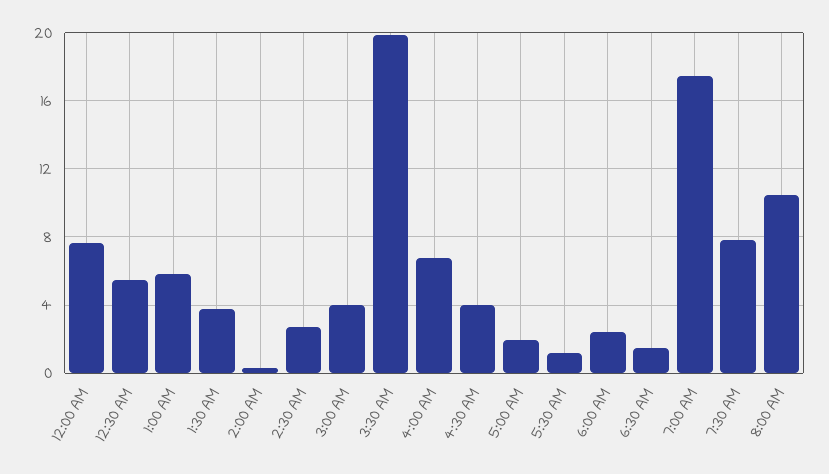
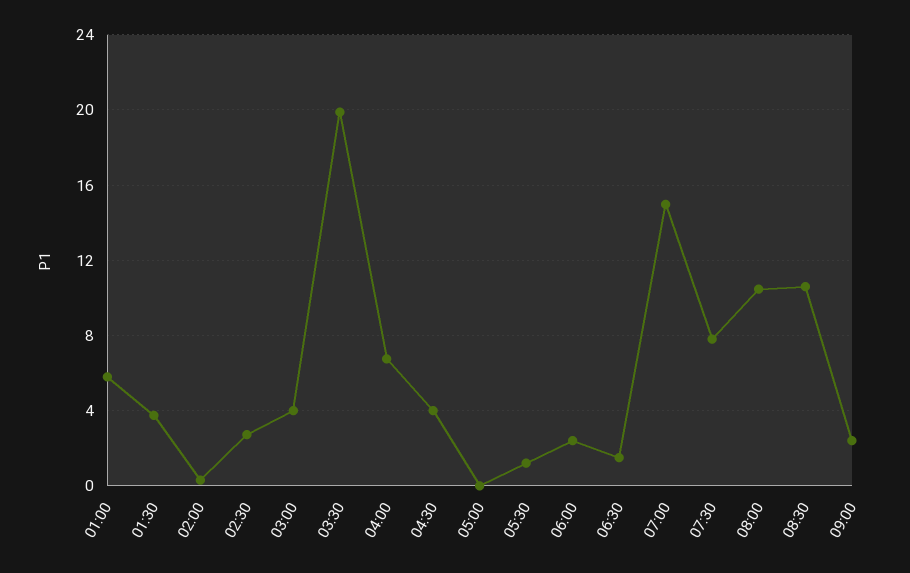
12:00 AM: 7.5 -> none
12:30 AM: 5.5 -> none
5:00 AM: 2 -> 0
7:00 AM: 17.5 -> 15
08:30: none -> 10.5
09:00: none -> 2.5

